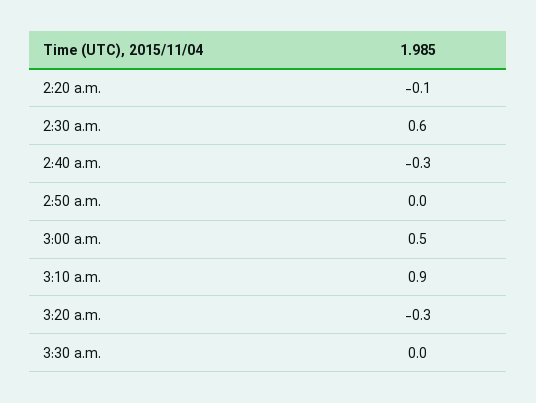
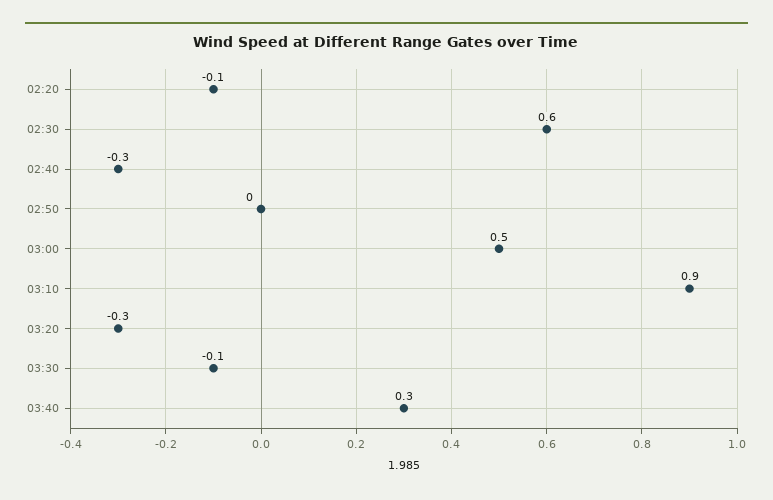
3:30 a.m.: 0 -> -0.1
03:40: none -> 0.3

